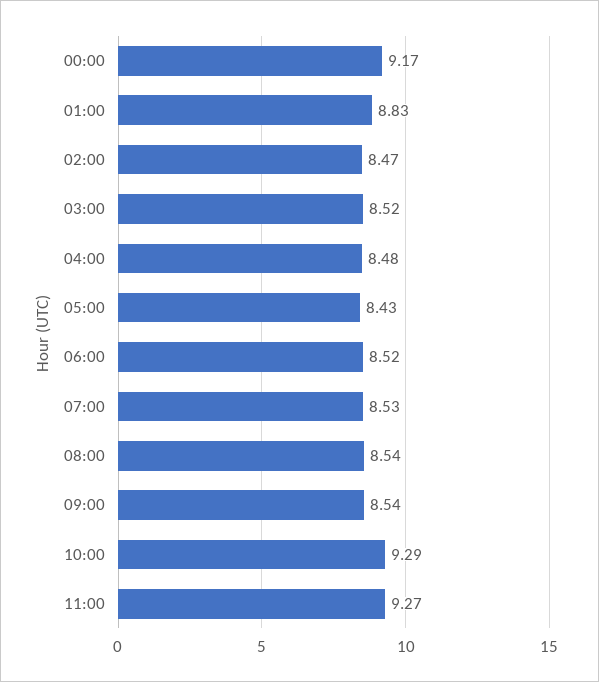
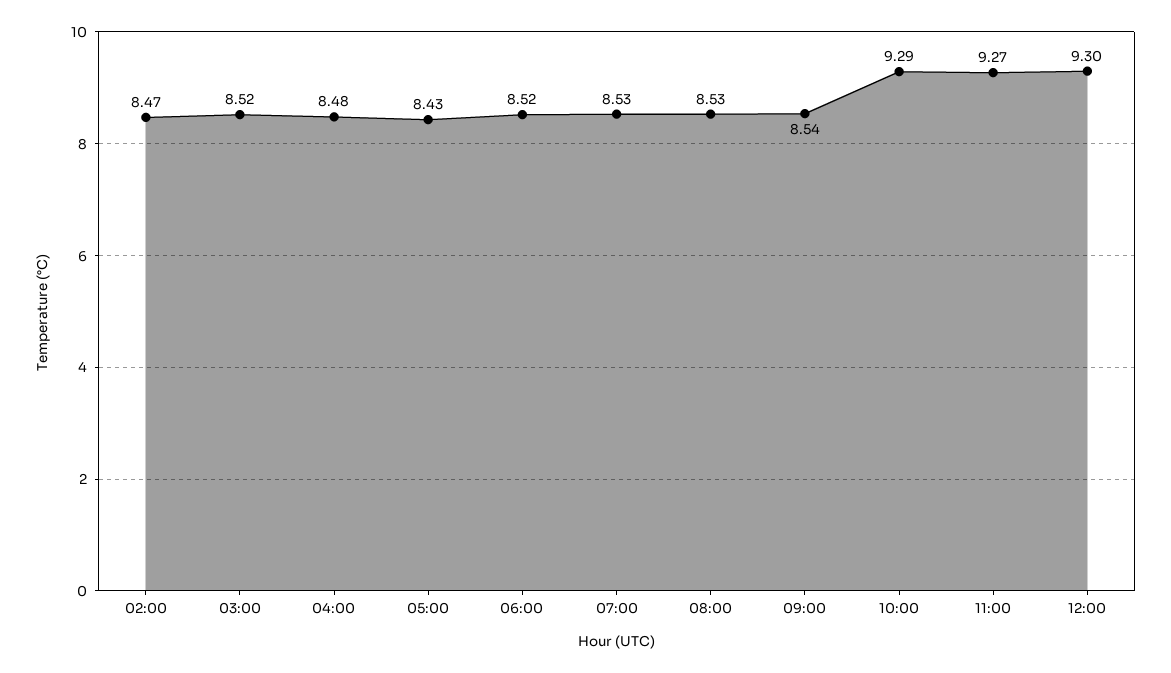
00:00: 9.17 -> none
01:00: 8.83 -> none
08:00: 8.54 -> 8.53
12:00: none -> 9.3

